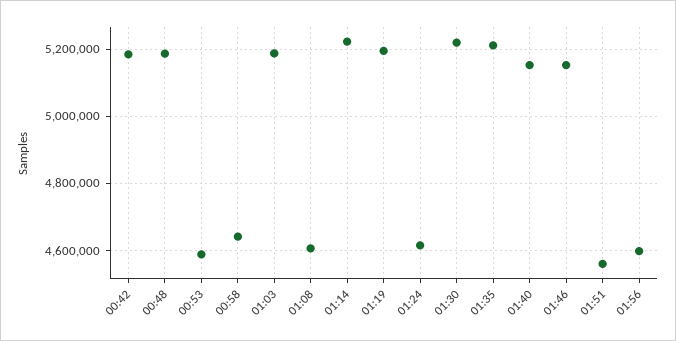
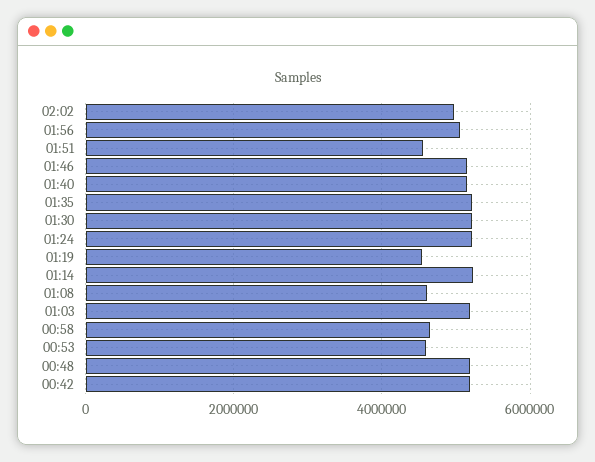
01:19: 5200000 -> 4600000
01:24: 4620000 -> 5200000
01:56: 4600000 -> 5000000
02:02: none -> 5000000

